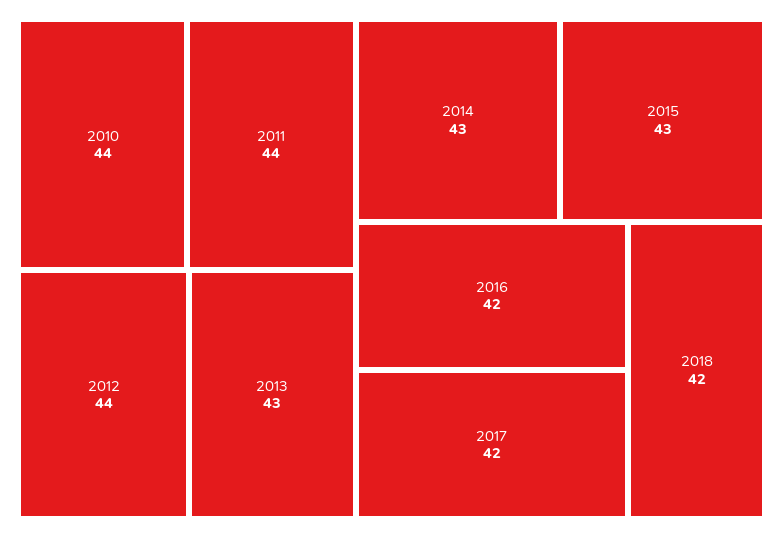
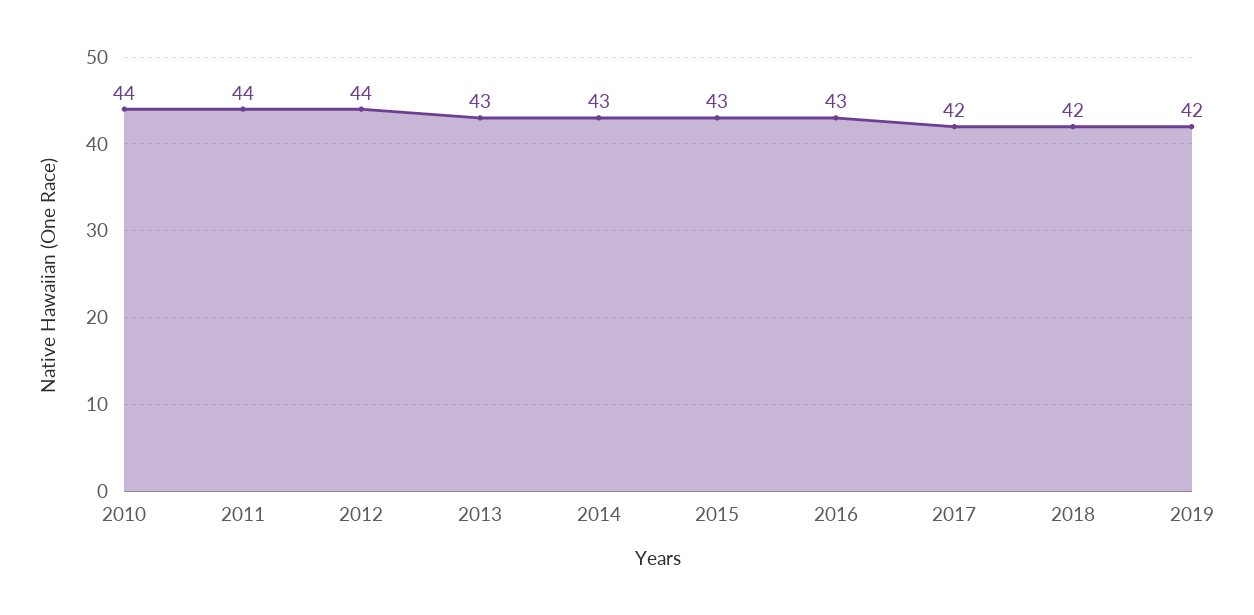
2016: 42 -> 43
2019: none -> 42

